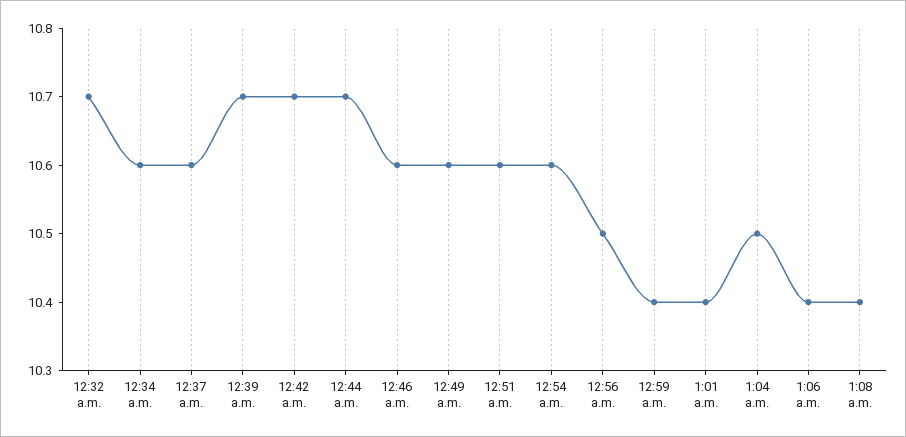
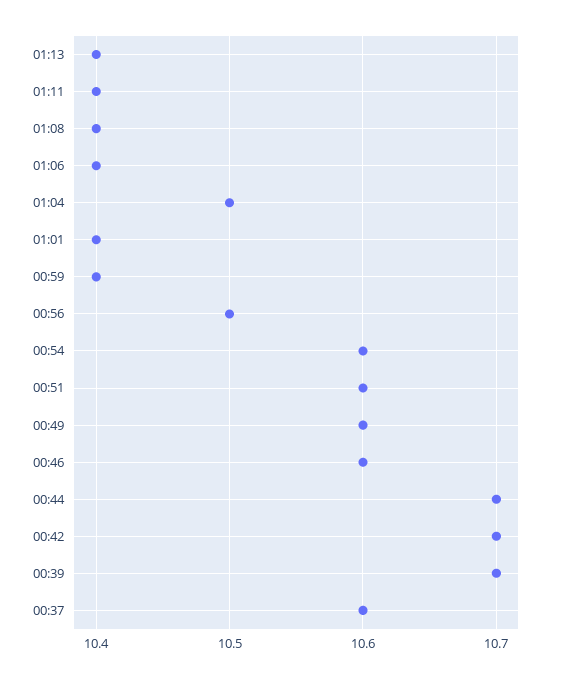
12:32 a.m.: 10.7 -> none
12:34 a.m.: 10.6 -> none
01:13: none -> 10.4
01:11: none -> 10.4

